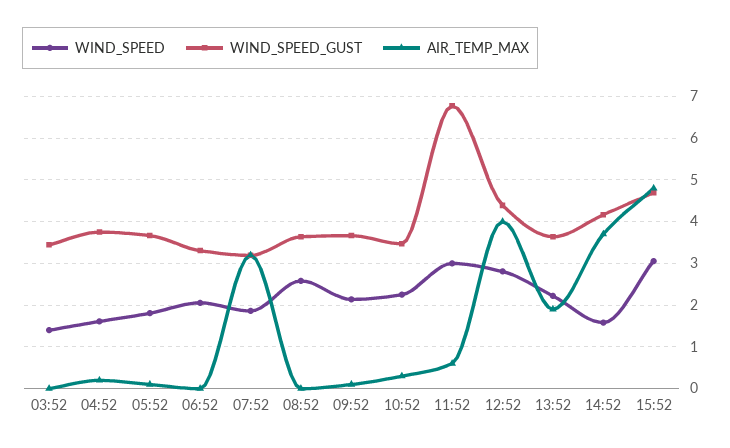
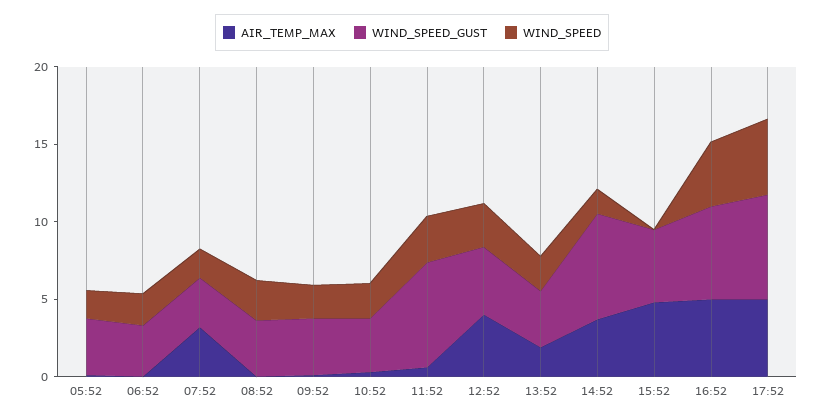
WIND_SPEED, 03:52: 1.4 -> none
WIND_SPEED_GUST, 03:52: 3.4 -> none
AIR_TEMP_MAX, 03:52: 0 -> none
WIND_SPEED, 04:52: 1.6 -> none
WIND_SPEED_GUST, 04:52: 3.8 -> none
AIR_TEMP_MAX, 04:52: 0.2 -> none
WIND_SPEED_GUST, 14:52: 4.2 -> 7
WIND_SPEED, 15:52: 3 -> 0
AIR_TEMP_MAX, 16:52: none -> 5
WIND_SPEED_GUST, 16:52: none -> 6
WIND_SPEED, 16:52: none -> 4
AIR_TEMP_MAX, 17:52: none -> 5
WIND_SPEED_GUST, 17:52: none -> 7
WIND_SPEED, 17:52: none -> 5

